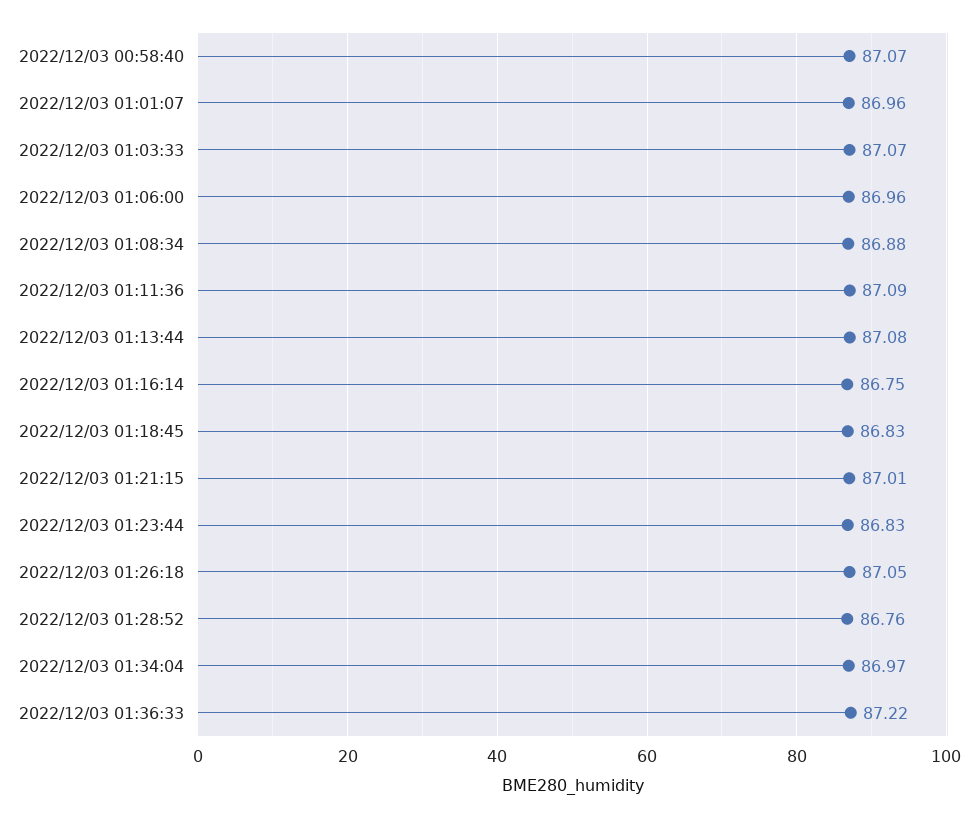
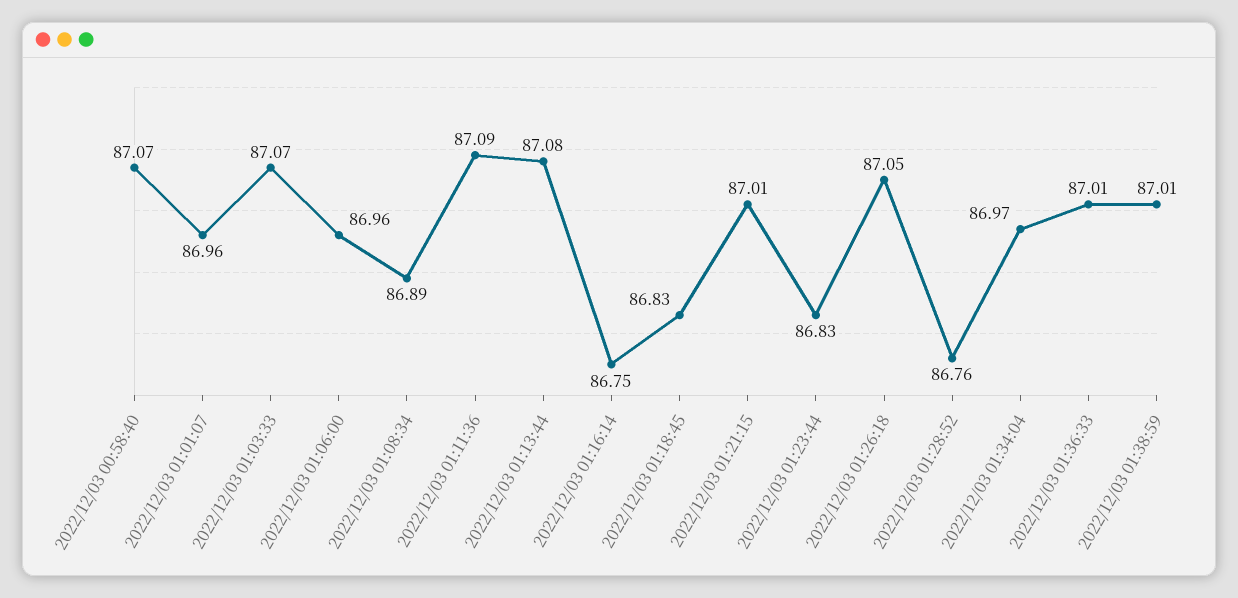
2022/12/03 01:08:34: 86.88 -> 86.89
2022/12/03 01:36:33: 87.22 -> 87.01
2022/12/03 01:38:59: none -> 87.01

